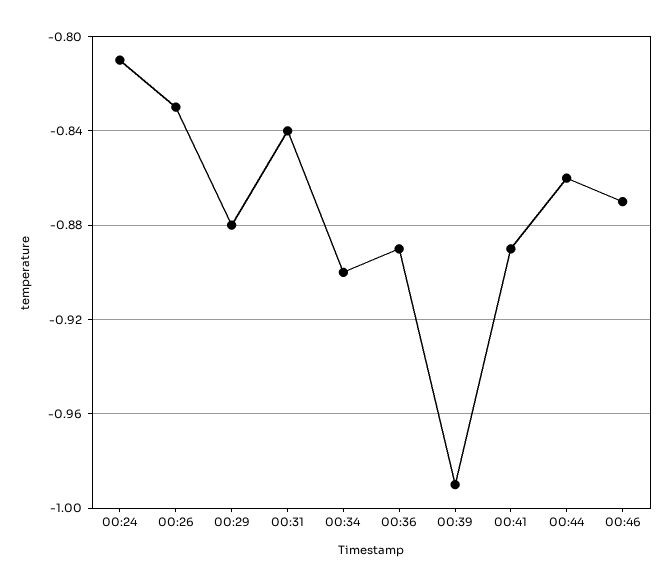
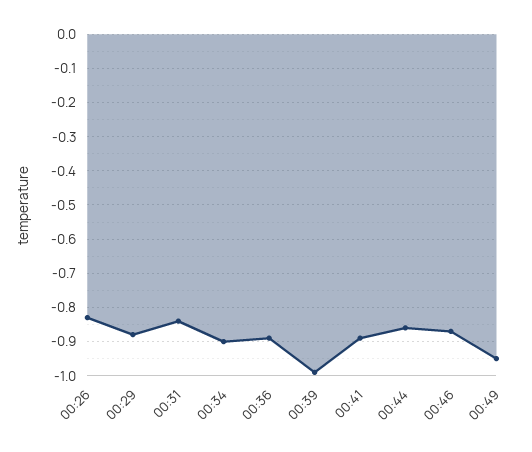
00:24: -0.81 -> none
00:49: none -> -0.95

